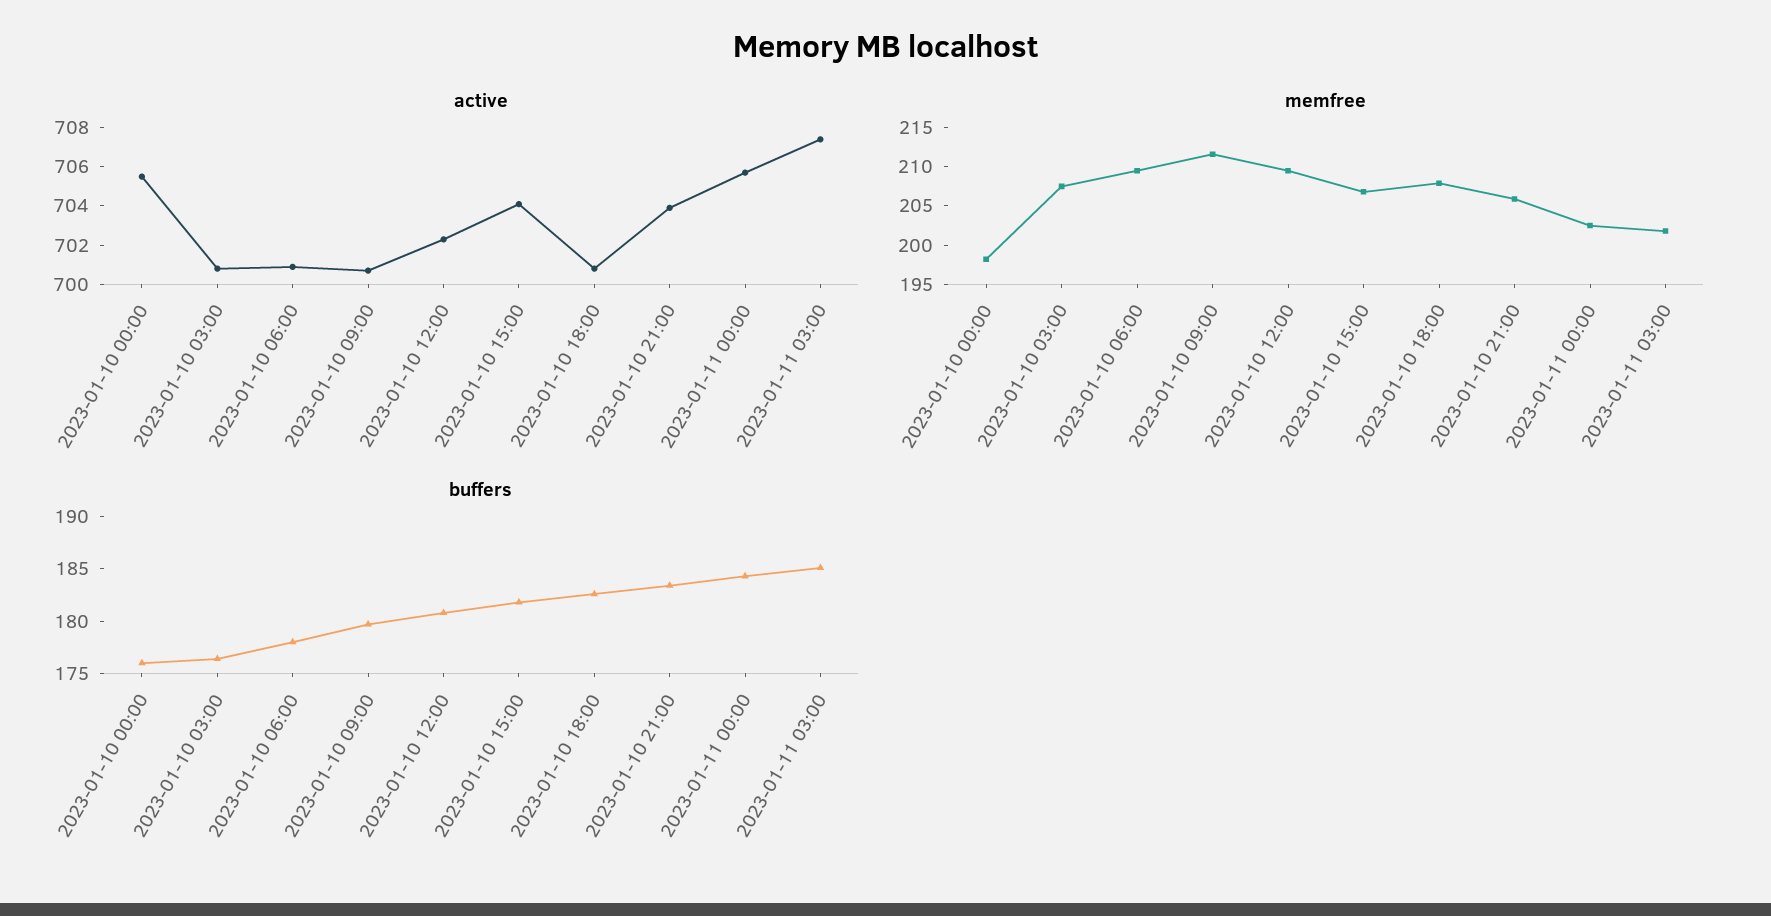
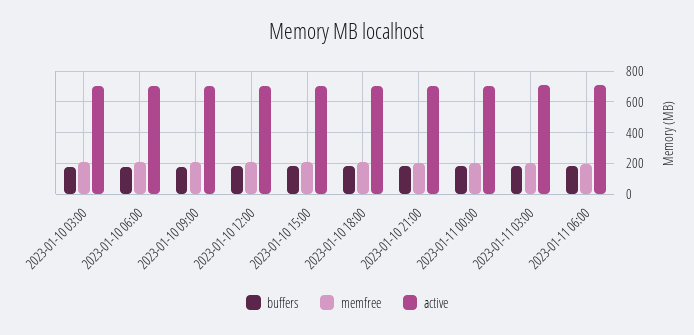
active, 2023-01-10 00:00: 705.5 -> none
memfree, 2023-01-10 00:00: 197.5 -> none
buffers, 2023-01-10 00:00: 176 -> none
buffers, 2023-01-11 06:00: none -> 200
memfree, 2023-01-11 06:00: none -> 200
active, 2023-01-11 06:00: none -> 700

